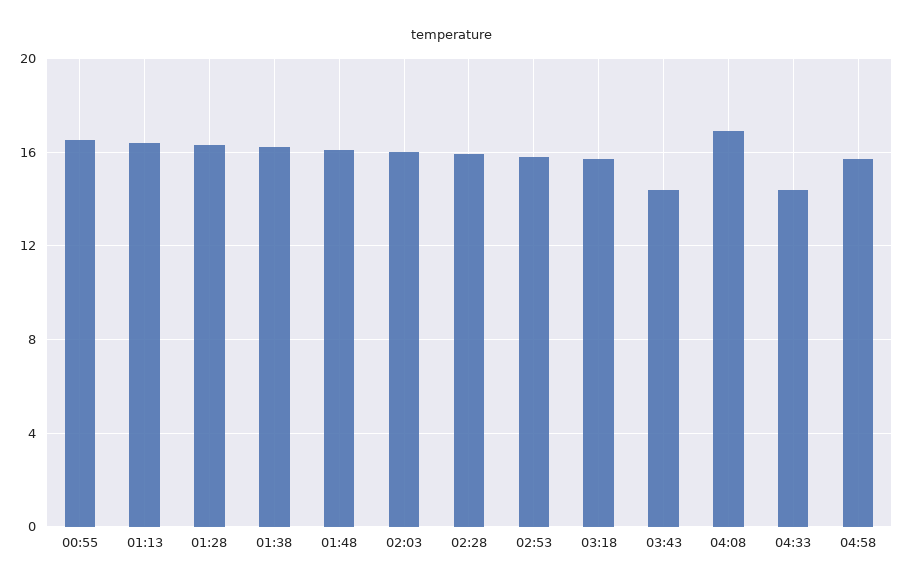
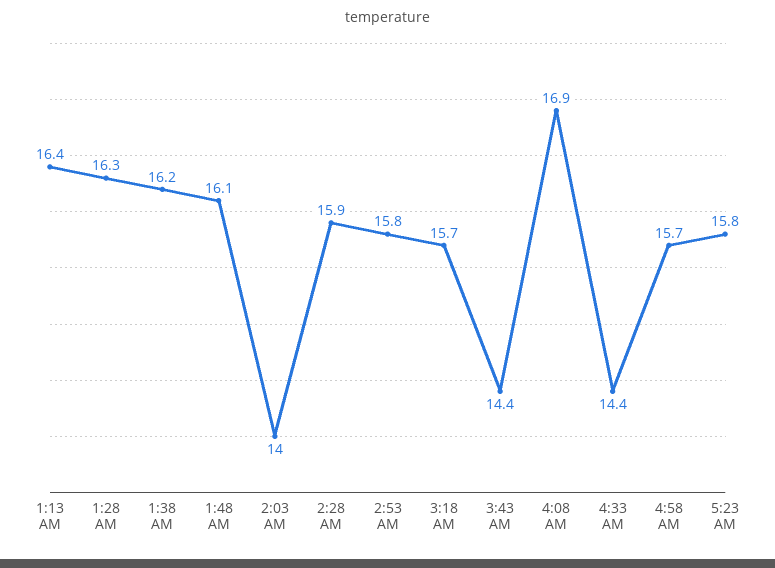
00:55: 16.5 -> none
02:03: 16 -> 14
5:23 AM: none -> 15.8

